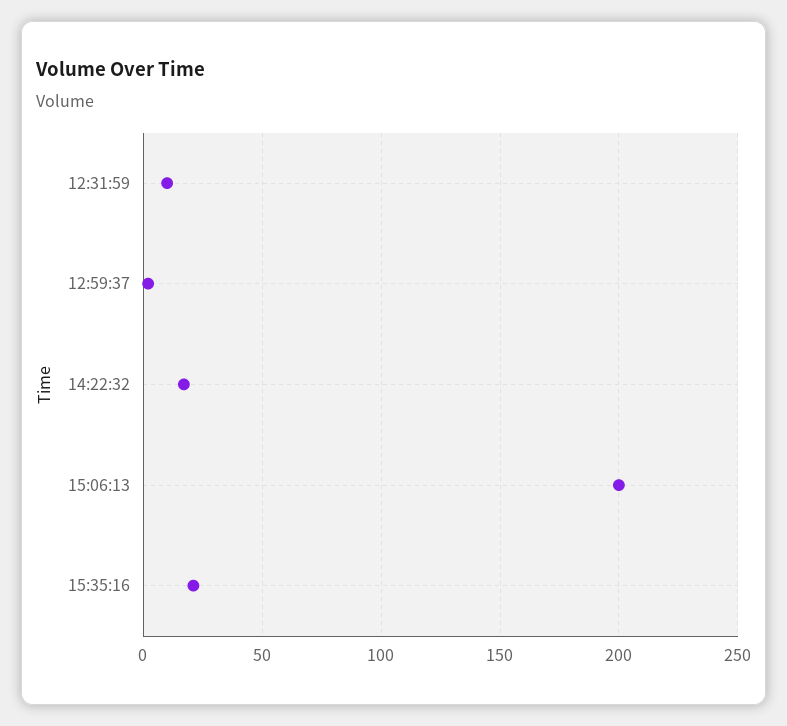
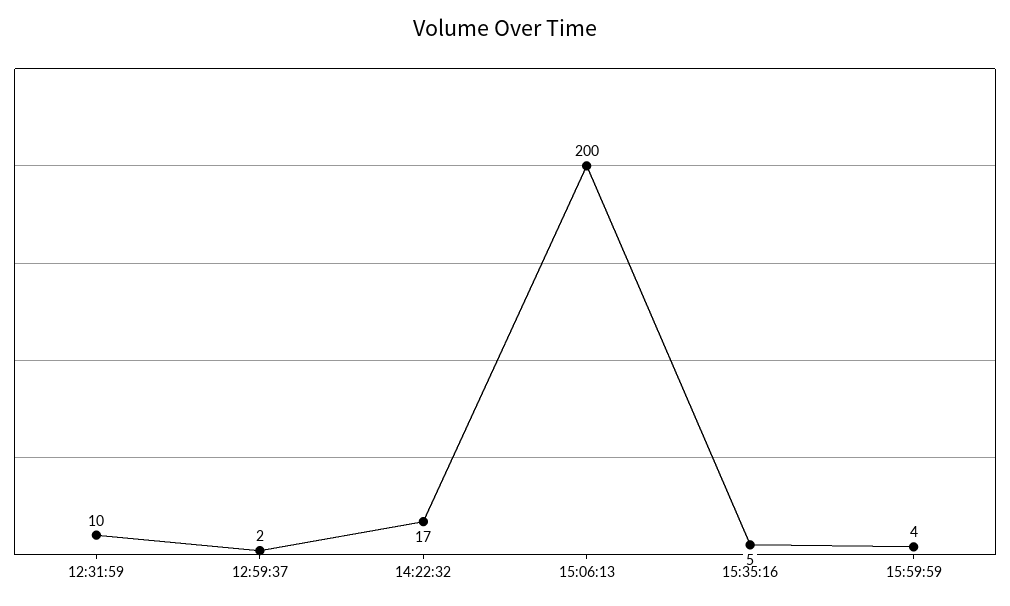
15:35:16: 20 -> 5
15:59:59: none -> 4

